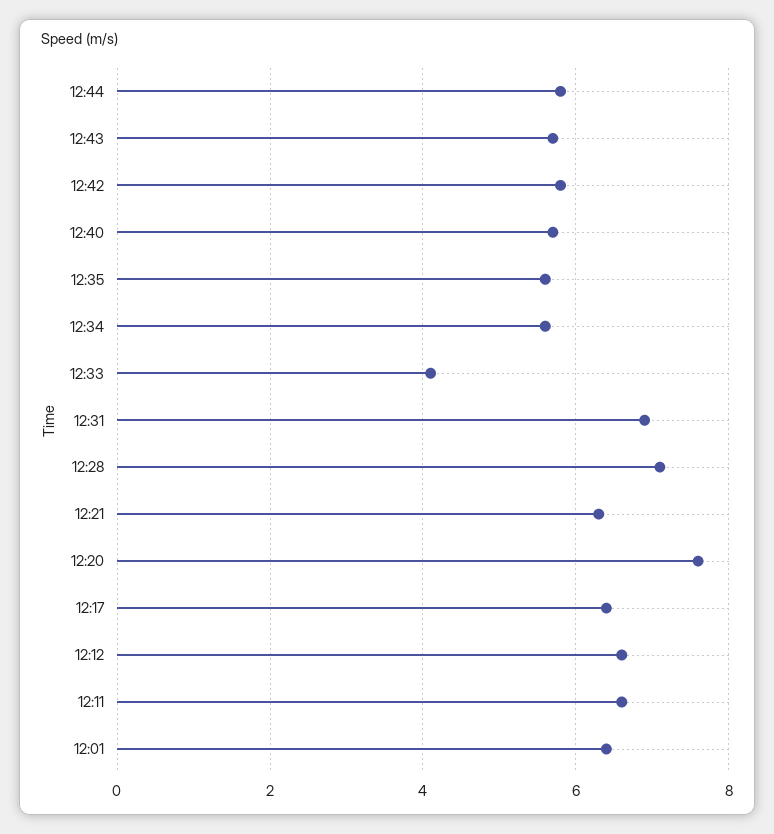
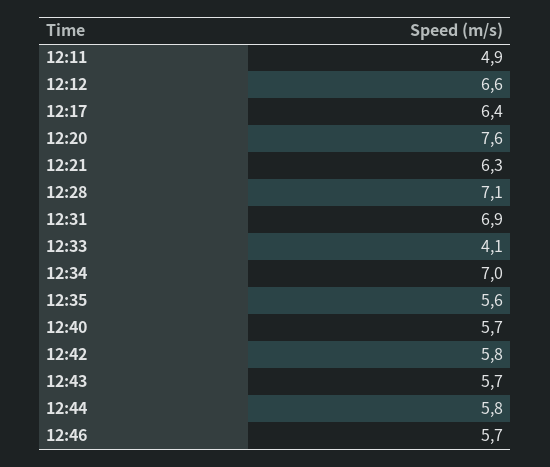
12:34: 5.5 -> 7
12:11: 6.5 -> 4.9
12:01: 6.5 -> none
12:46: none -> 5.7

